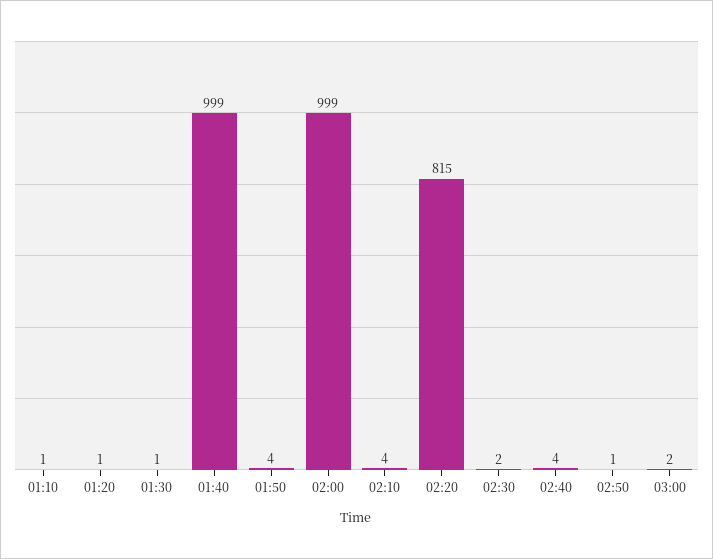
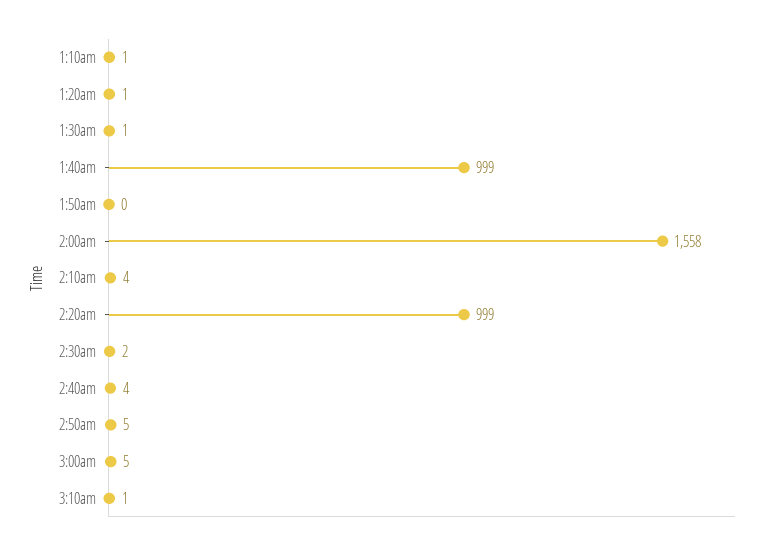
01:50: 4 -> 0
02:00: 999 -> 1558
02:20: 815 -> 999
02:50: 1 -> 5
03:00: 2 -> 5
3:10am: none -> 1

